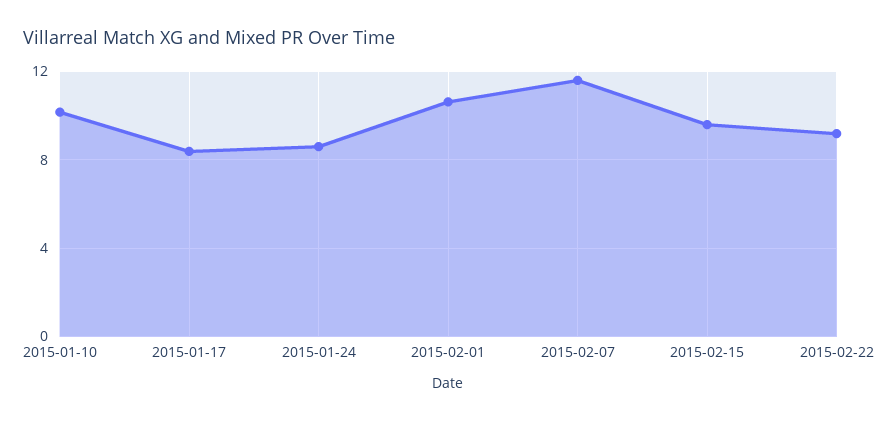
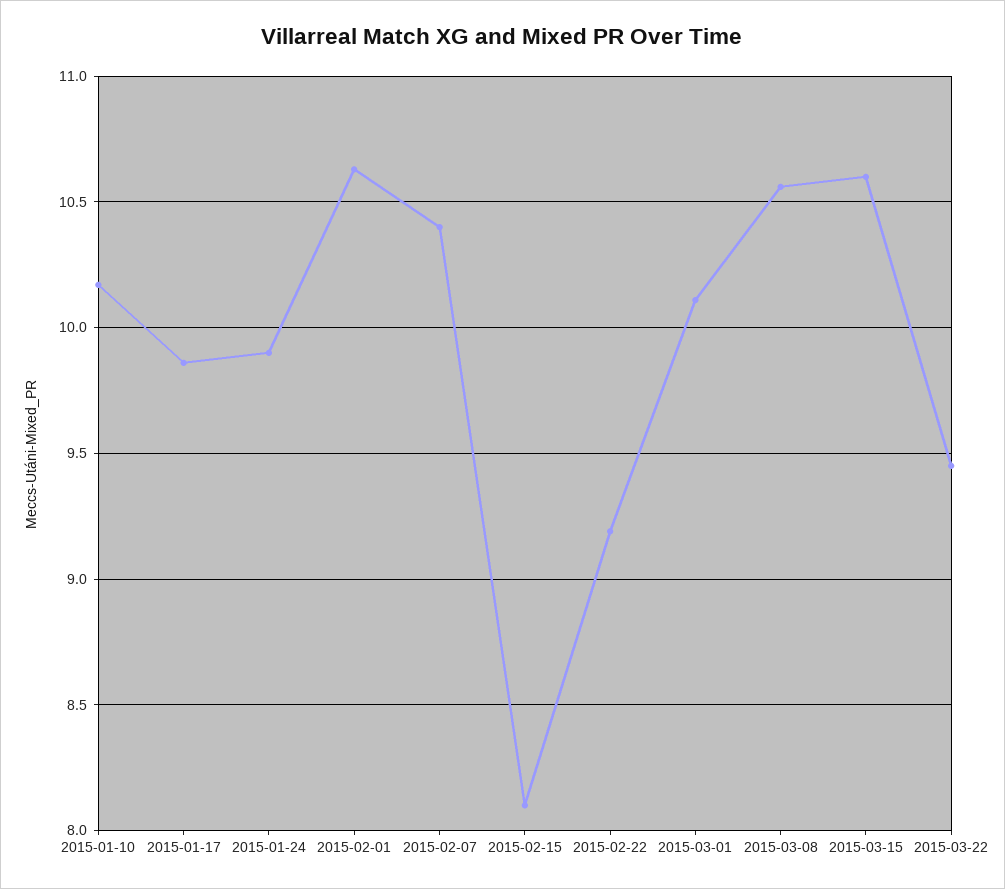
2015-01-17: 8.5 -> 9.85
2015-01-24: 8.5 -> 9.9
2015-02-07: 11.5 -> 10.4
2015-02-15: 9.5 -> 8.1
2015-03-01: none -> 10.1
2015-03-08: none -> 10.55
2015-03-15: none -> 10.6
2015-03-22: none -> 9.45

